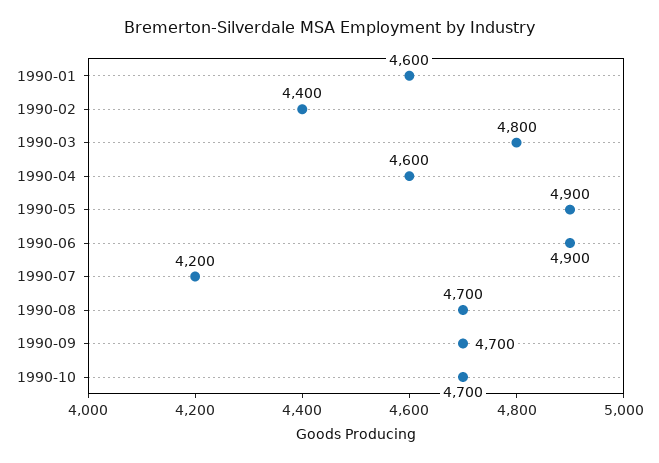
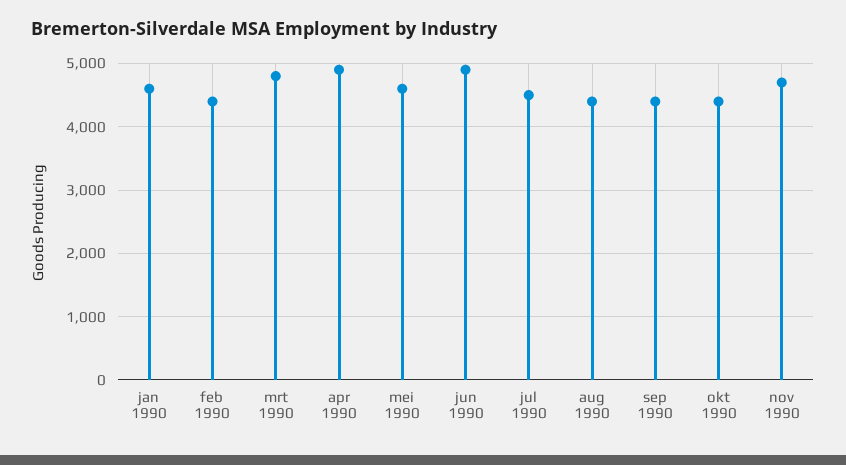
1990-04: 4600 -> 4900
1990-05: 4900 -> 4600
1990-07: 4200 -> 4500
1990-08: 4700 -> 4400
1990-09: 4700 -> 4400
1990-10: 4700 -> 4400
nov 1990: none -> 4700

